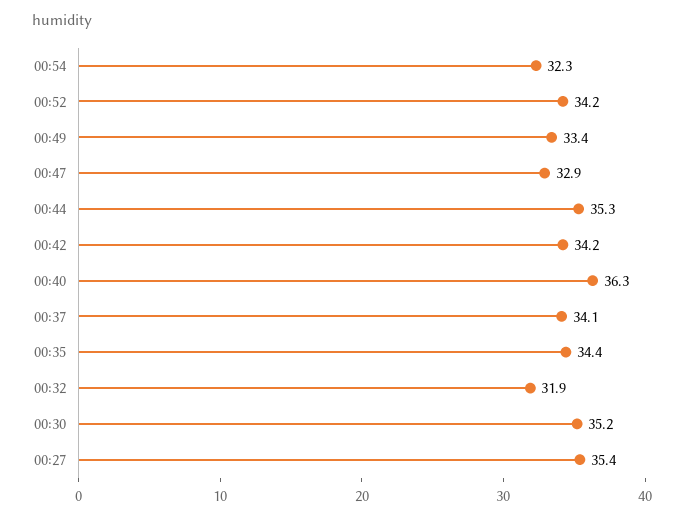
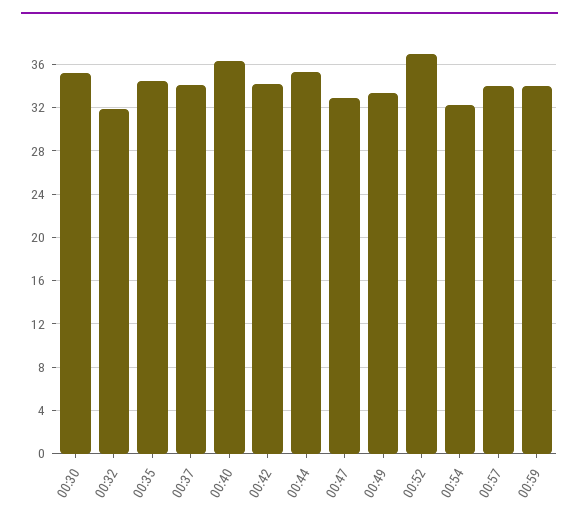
00:52: 34.2 -> 37
00:27: 35.4 -> none
00:57: none -> 34
00:59: none -> 34

